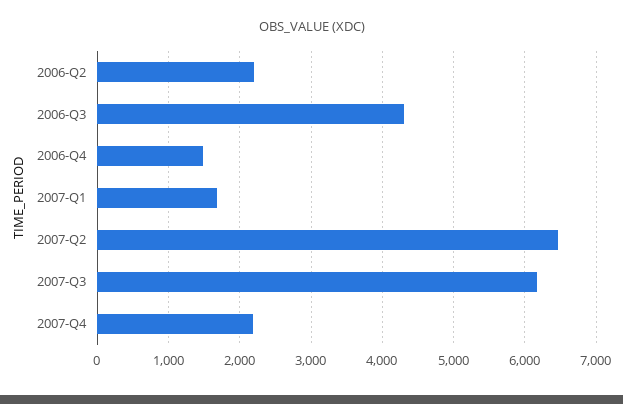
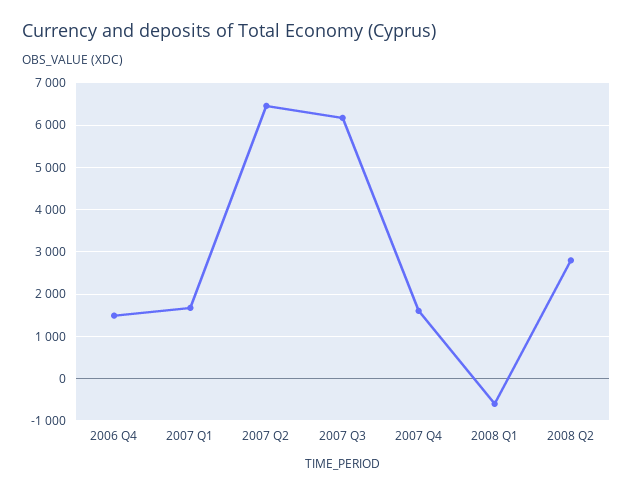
2006-Q2: 2200 -> none
2006-Q3: 4300 -> none
2007-Q4: 2200 -> 1600
2008 Q1: none -> -600
2008 Q2: none -> 2800

